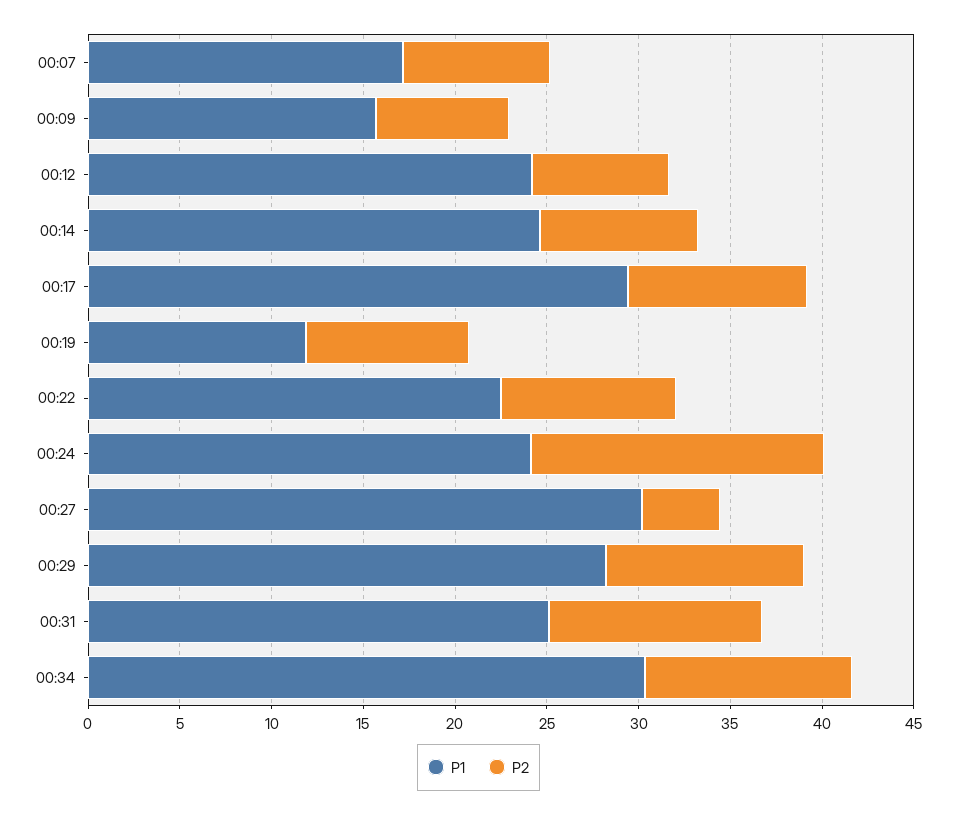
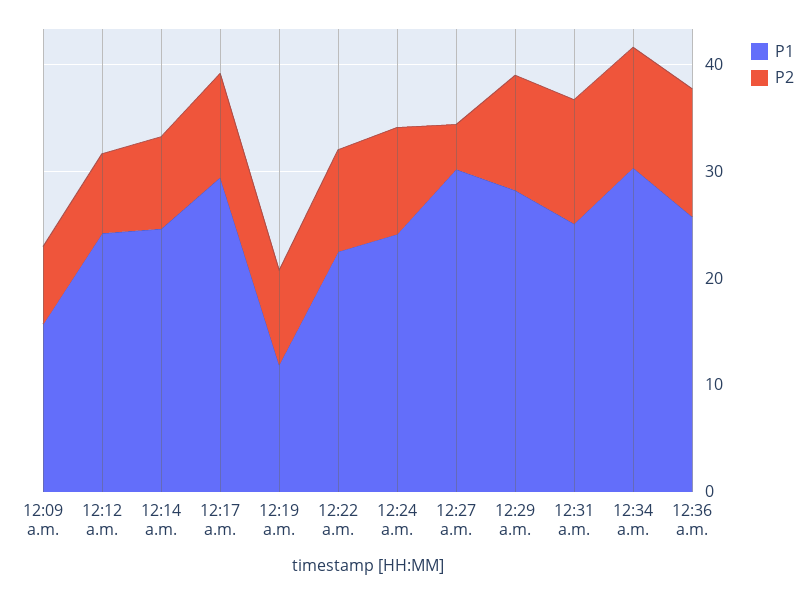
P1, 00:07: 17 -> none
P2, 00:07: 8 -> none
P2, 00:24: 16 -> 10
P1, 12:36 a.m.: none -> 26
P2, 12:36 a.m.: none -> 12

